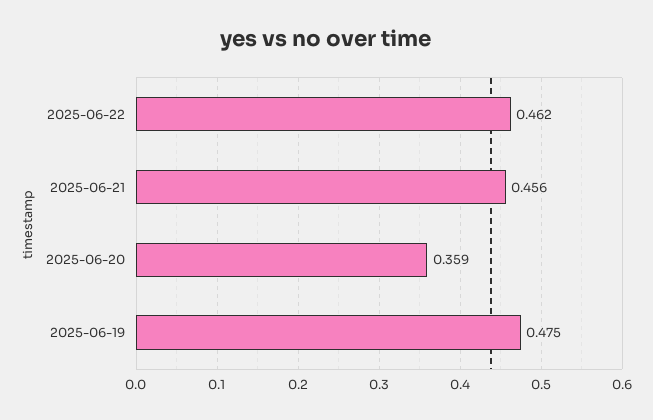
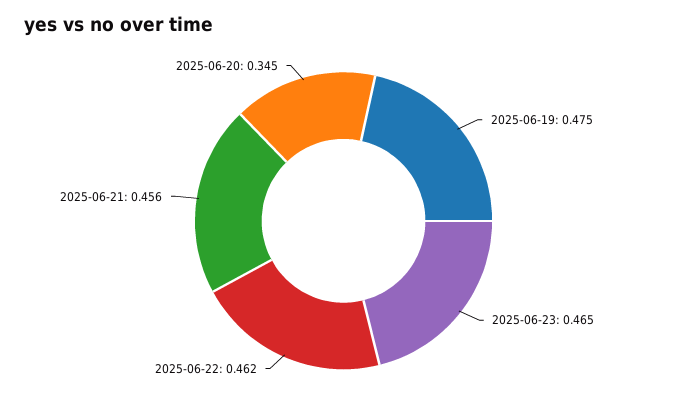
2025-06-20: 0.359 -> 0.345
2025-06-23: none -> 0.465

